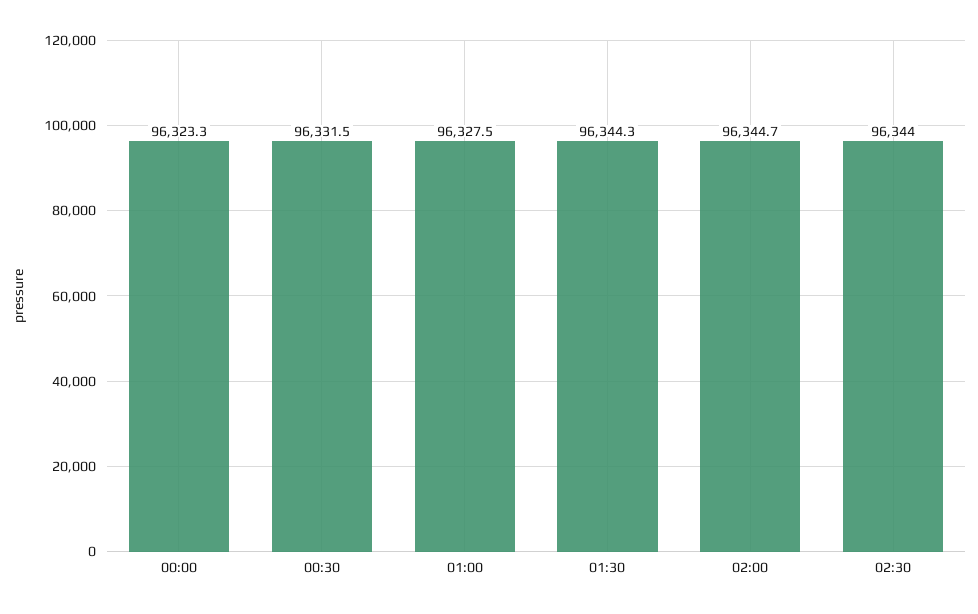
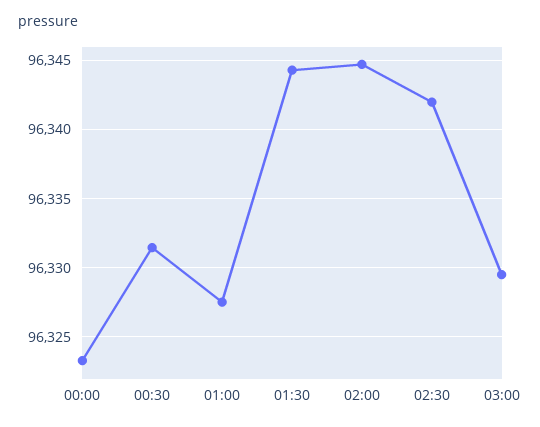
02:30: 96344 -> 96342
03:00: none -> 96329.5

